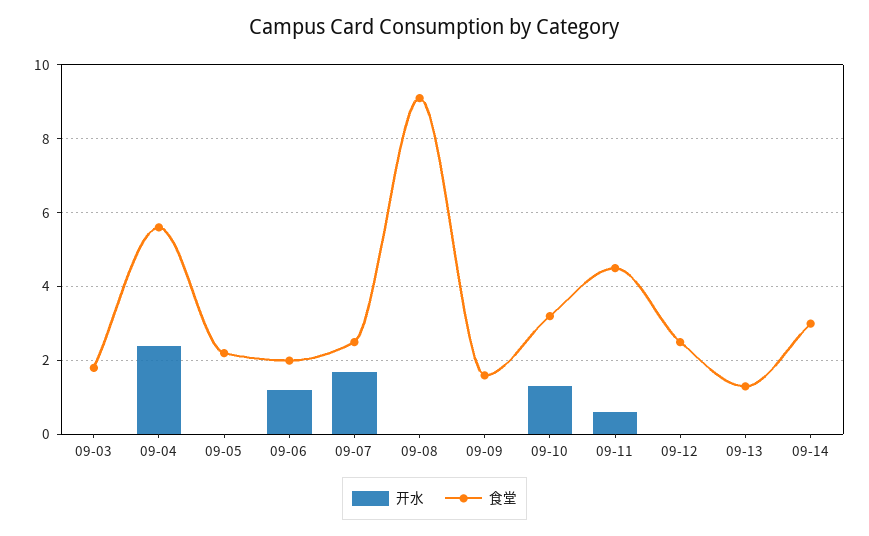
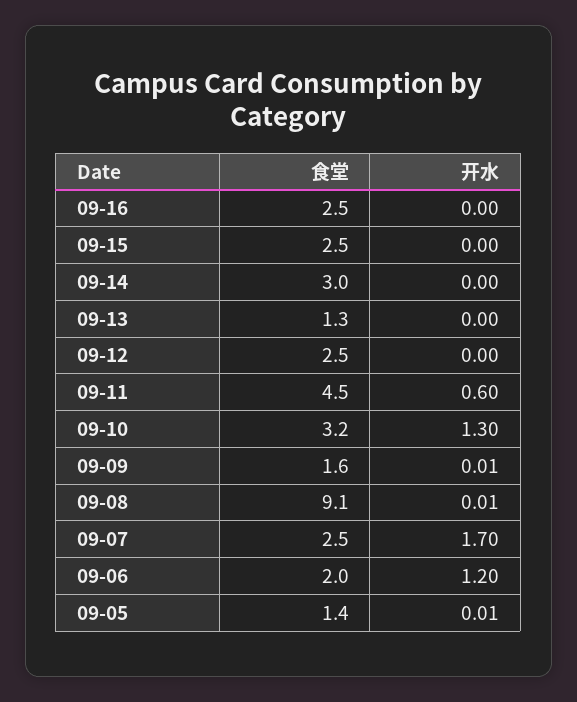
开水, 09-03: 0 -> none
食堂, 09-03: 1.8 -> none
开水, 09-04: 2.4 -> none
食堂, 09-04: 5.6 -> none
食堂, 09-05: 2.2 -> 1.4
食堂, 09-16: none -> 2.5
开水, 09-16: none -> 0
食堂, 09-15: none -> 2.5
开水, 09-15: none -> 0

